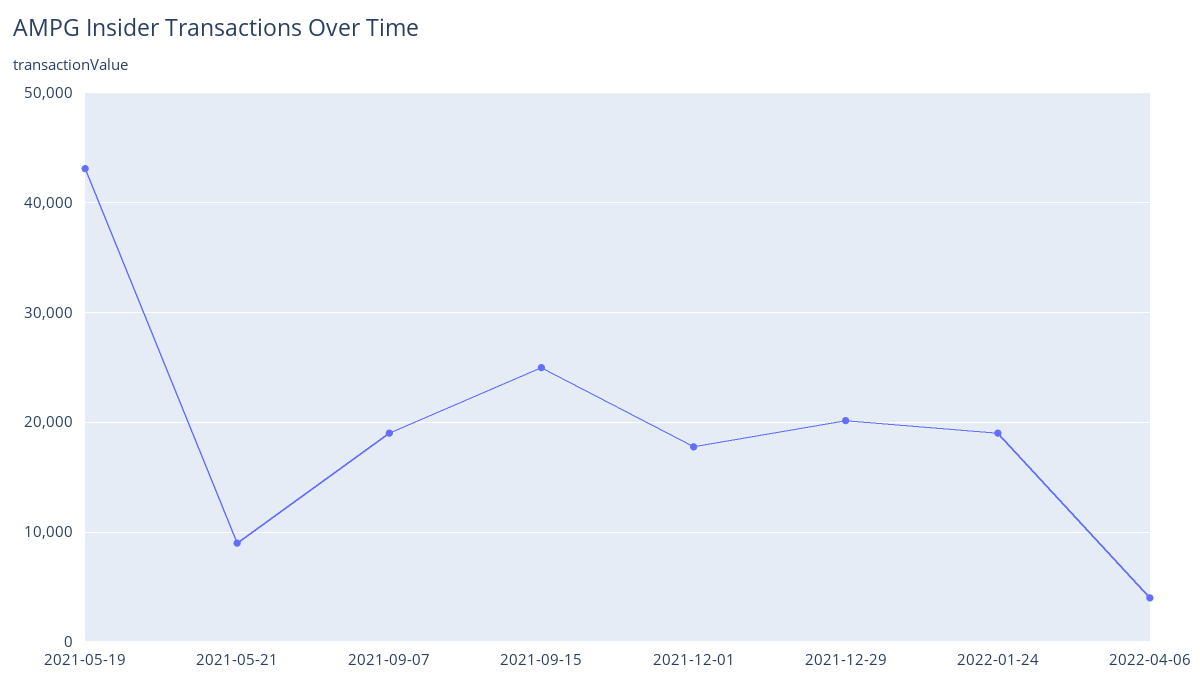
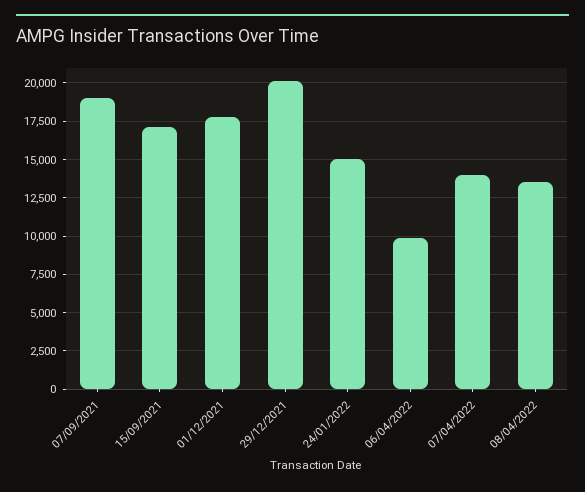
2021-05-19: 43000 -> none
2021-05-21: 9000 -> none
2021-09-15: 25000 -> 17000
2022-01-24: 19000 -> 15000
2022-04-06: 4000 -> 10000
07/04/2022: none -> 14000
08/04/2022: none -> 13500

